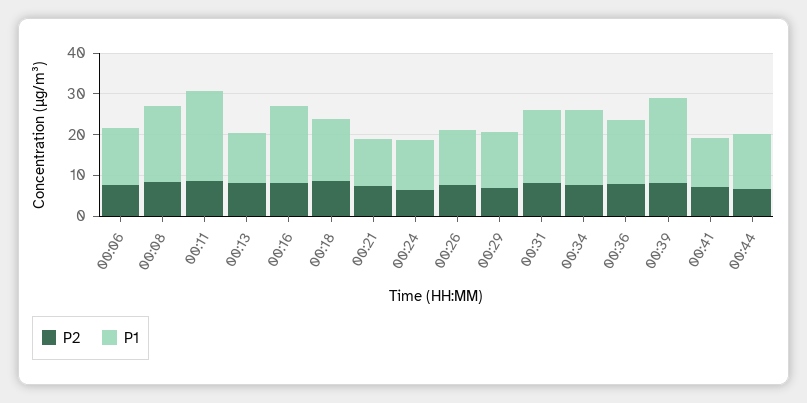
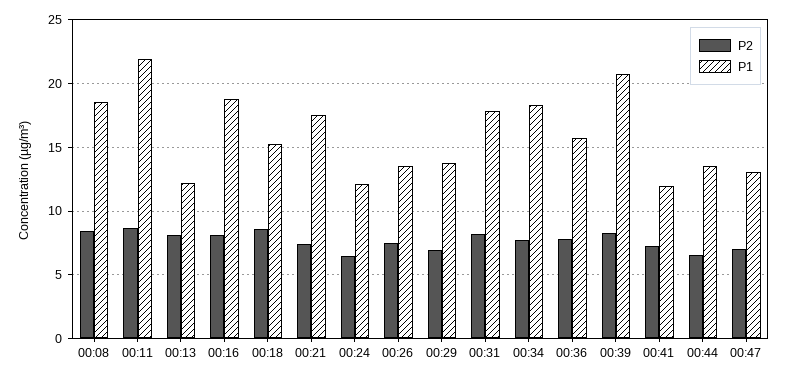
P2, 00:06: 8 -> none
P1, 00:06: 14 -> none
P1, 00:21: 12 -> 17.5
P2, 00:47: none -> 7
P1, 00:47: none -> 13

